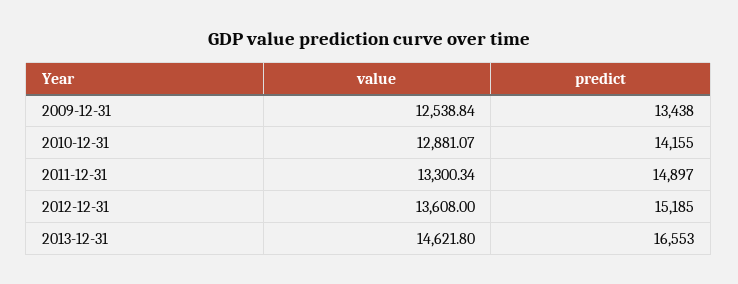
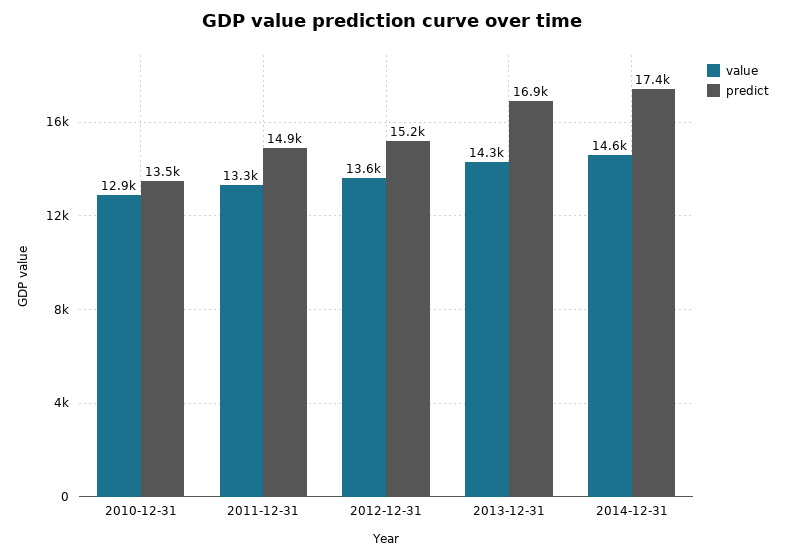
value, 2009-12-31: 12538.84 -> none
predict, 2009-12-31: 13438 -> none
predict, 2010-12-31: 14155 -> 13500
value, 2013-12-31: 14621.8 -> 14300
predict, 2013-12-31: 16553 -> 16900
value, 2014-12-31: none -> 14600
predict, 2014-12-31: none -> 17400

